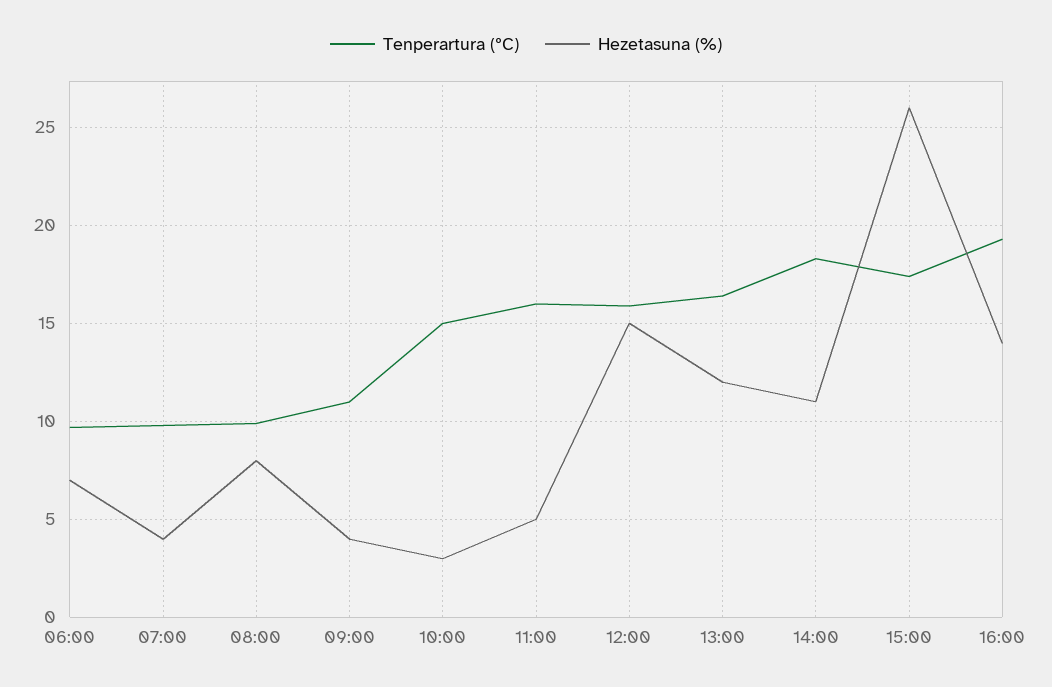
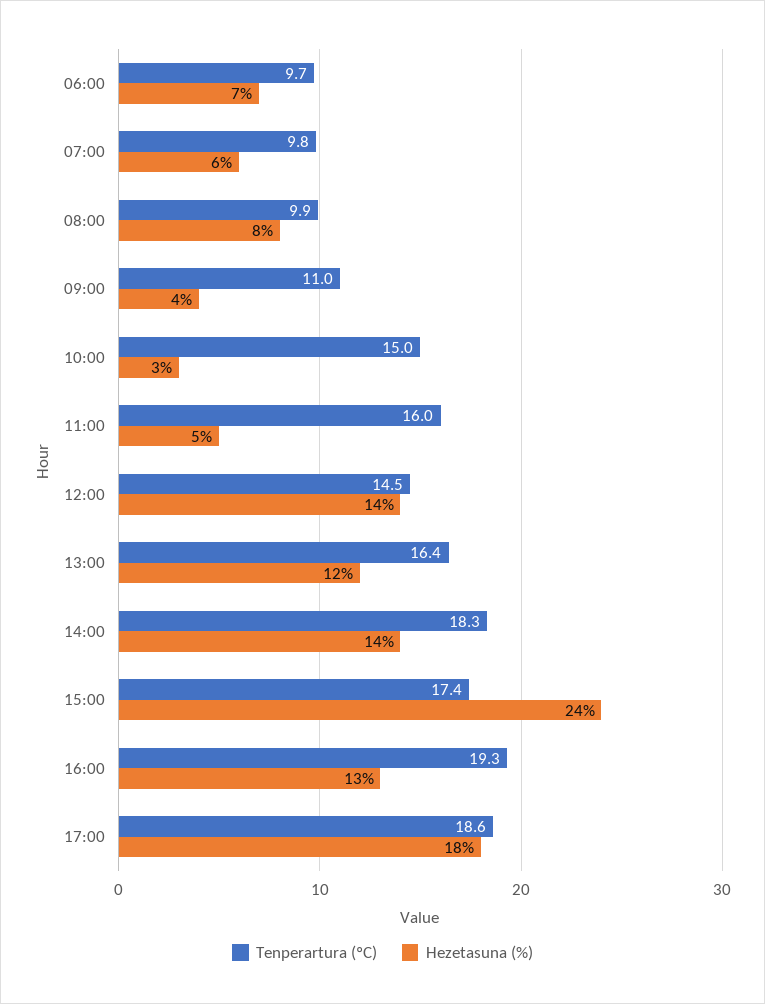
Hezetasuna (%), 07:00: 4 -> 6
Tenperartura (ºC), 12:00: 16 -> 14.5
Hezetasuna (%), 12:00: 15 -> 14
Hezetasuna (%), 14:00: 11 -> 14
Hezetasuna (%), 15:00: 26 -> 24
Hezetasuna (%), 16:00: 14 -> 13
Tenperartura (ºC), 17:00: none -> 18.6
Hezetasuna (%), 17:00: none -> 18

